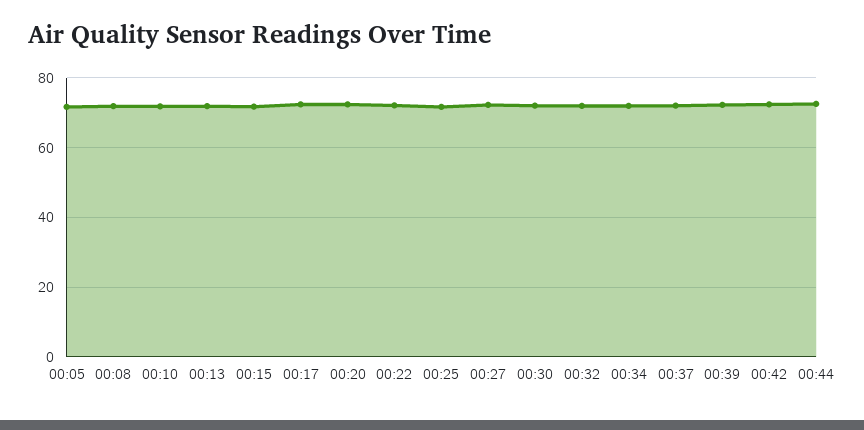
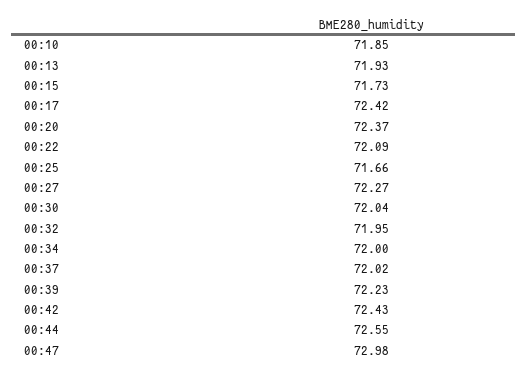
00:05: 72 -> none
00:08: 72 -> none
00:47: none -> 72.98

